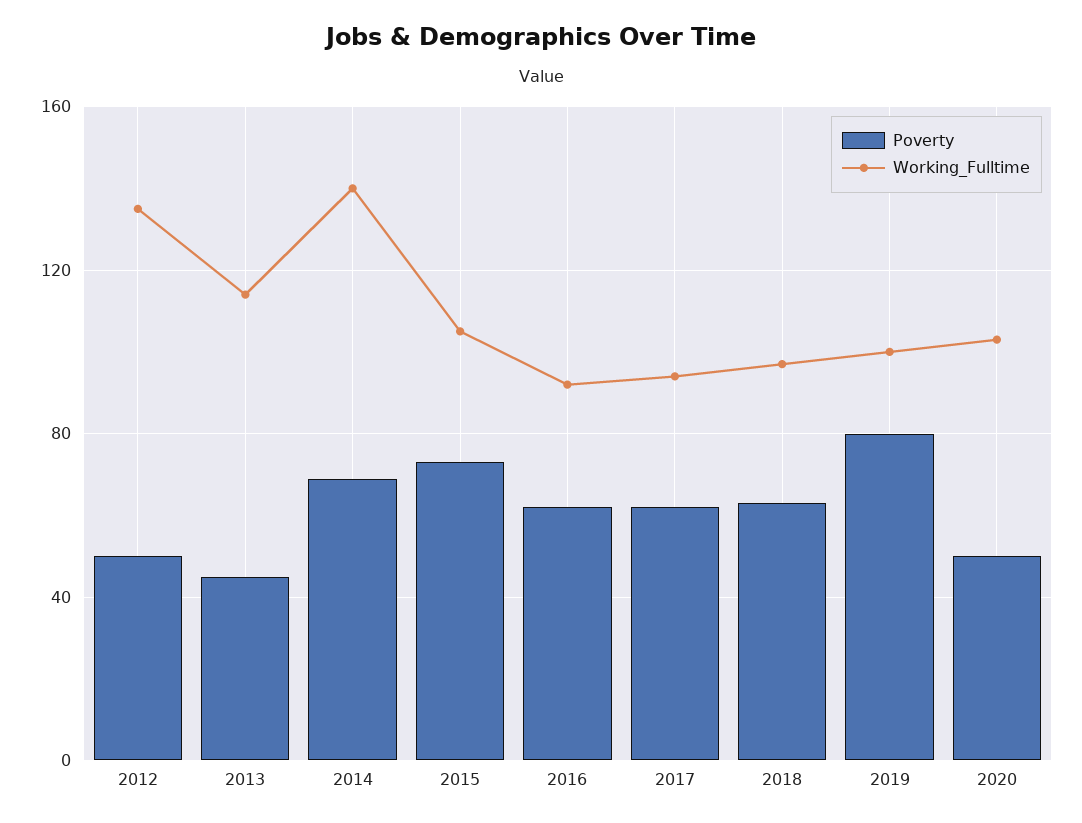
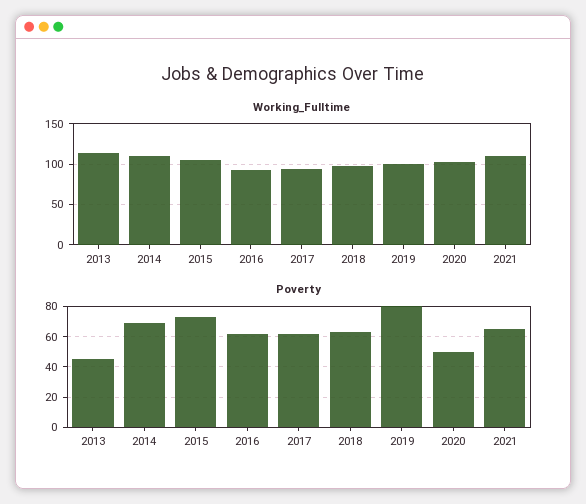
Poverty, 2012: 50 -> none
Working_Fulltime, 2012: 135 -> none
Working_Fulltime, 2014: 140 -> 110
Working_Fulltime, 2021: none -> 110
Poverty, 2021: none -> 65

